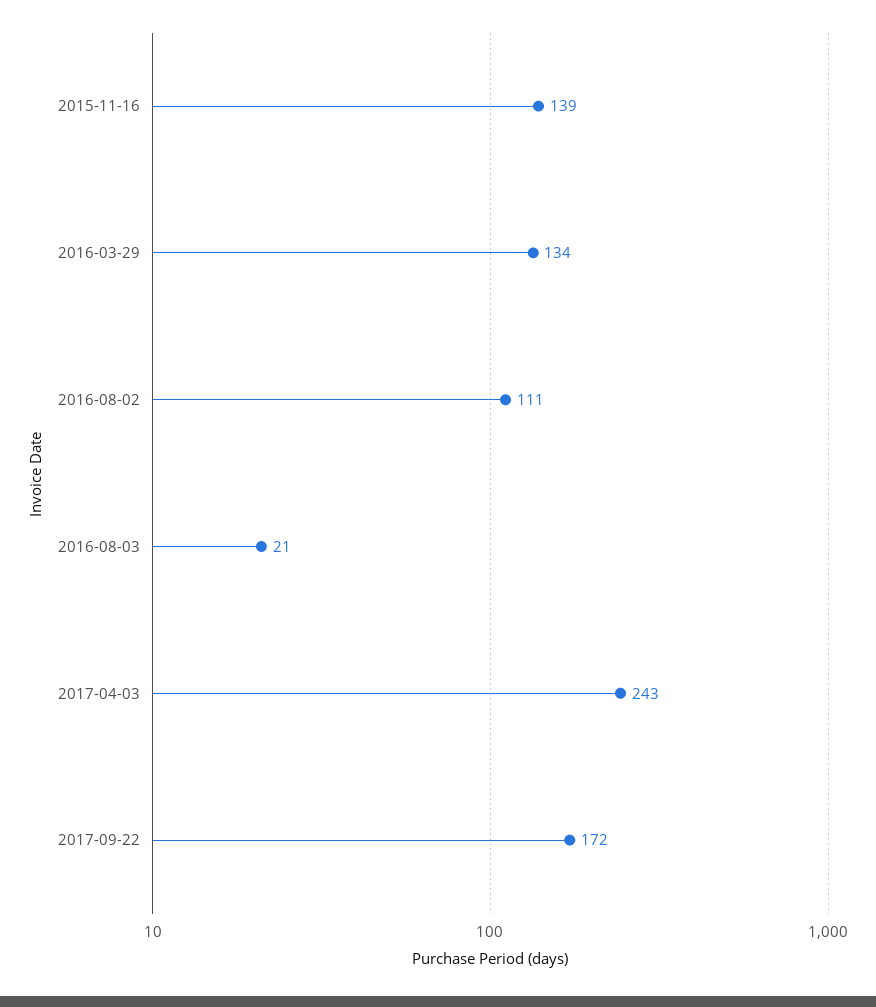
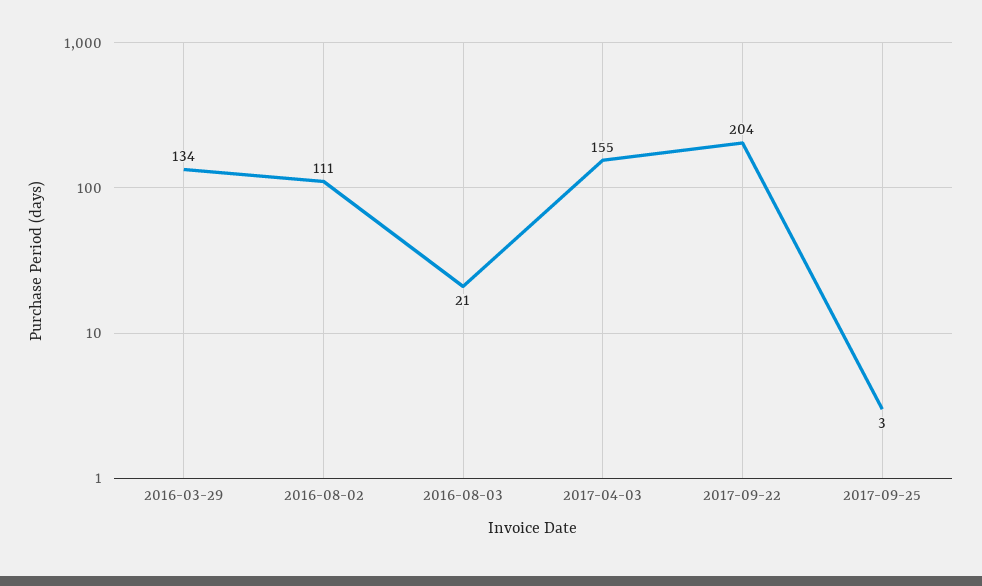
2015-11-16: 139 -> none
2017-04-03: 243 -> 155
2017-09-22: 172 -> 204
2017-09-25: none -> 3

